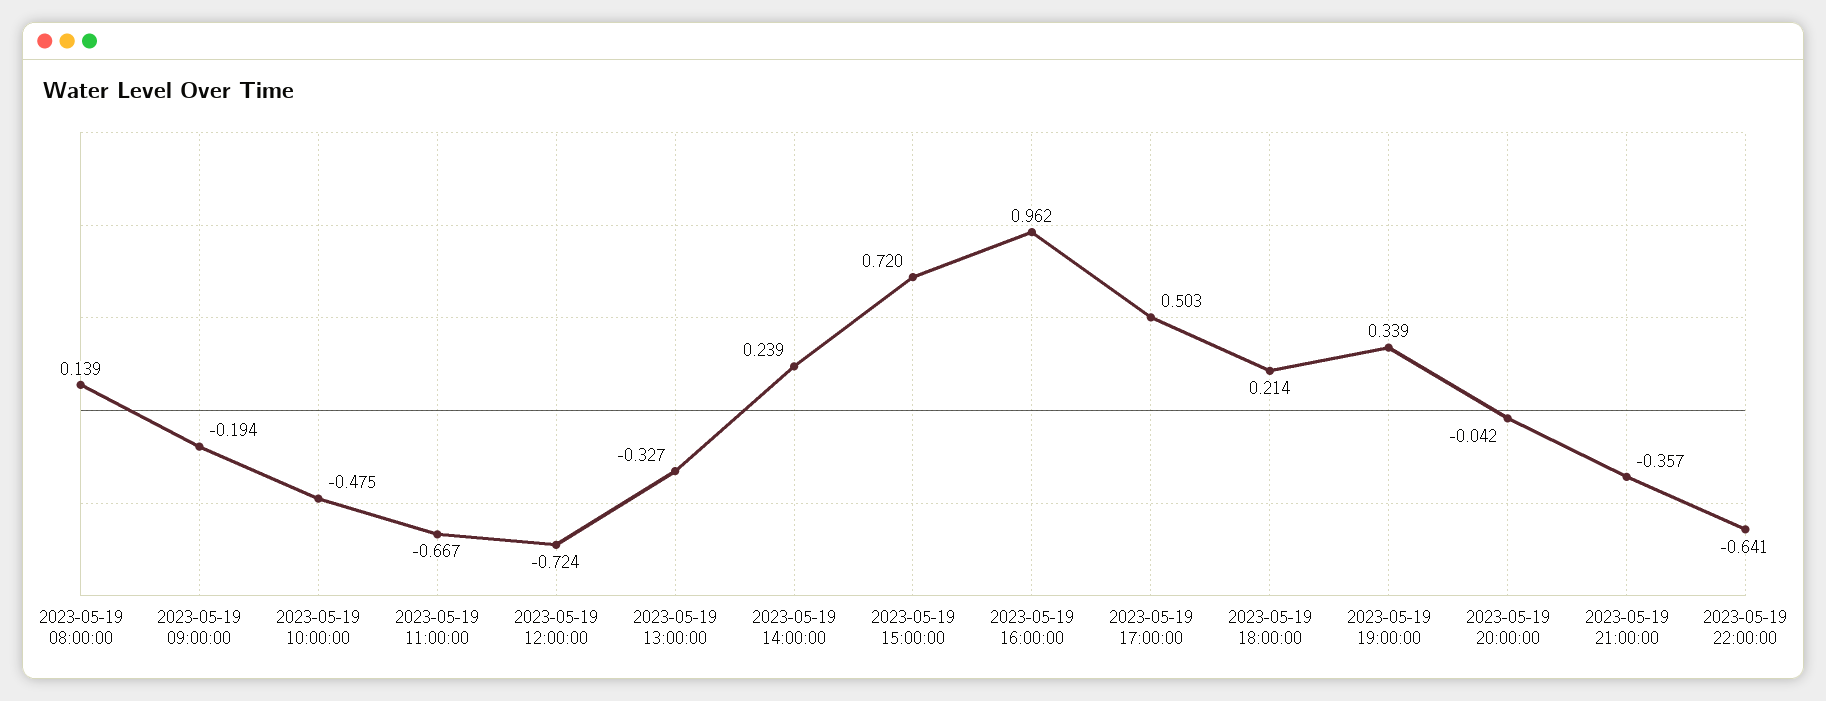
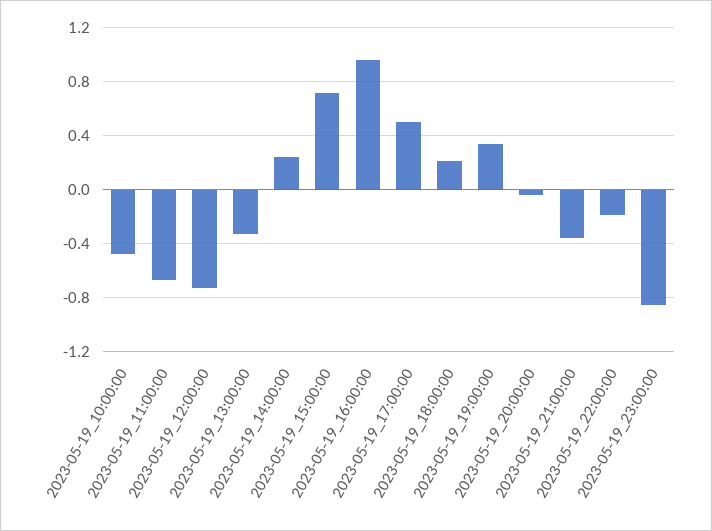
2023-05-19 08:00:00: 0.139 -> none
2023-05-19 09:00:00: -0.194 -> none
2023-05-19 22:00:00: -0.641 -> -0.2
2023-05-19_23:00:00: none -> -0.85

